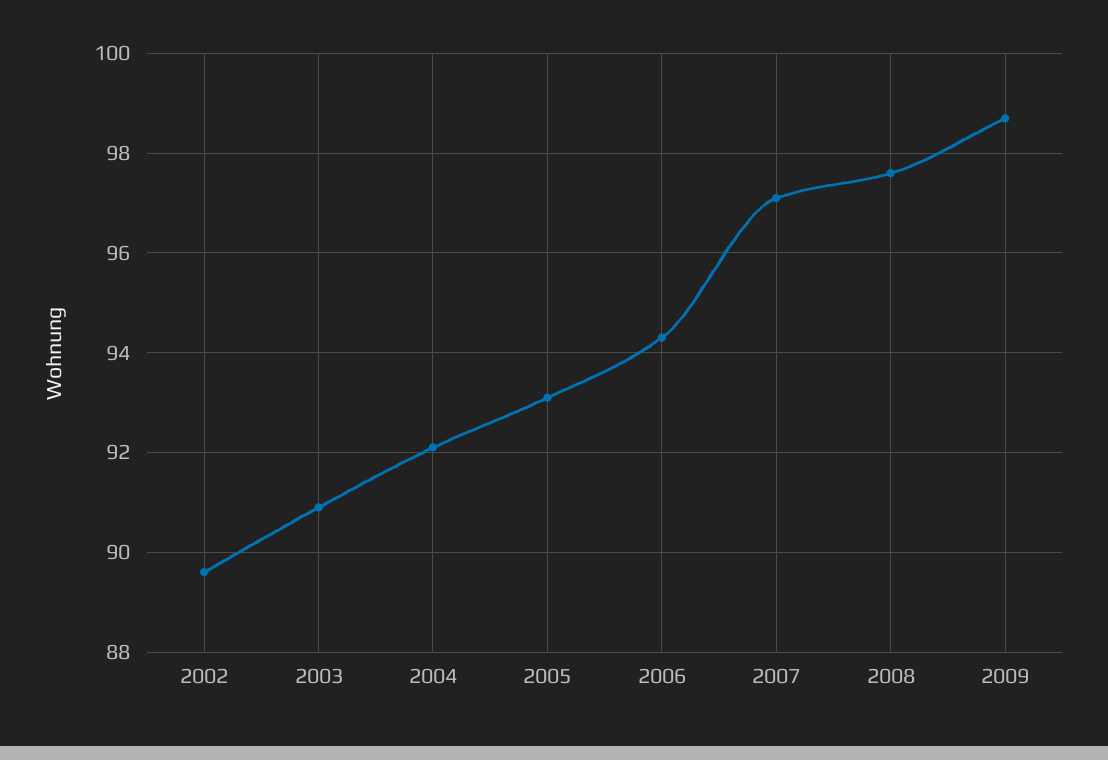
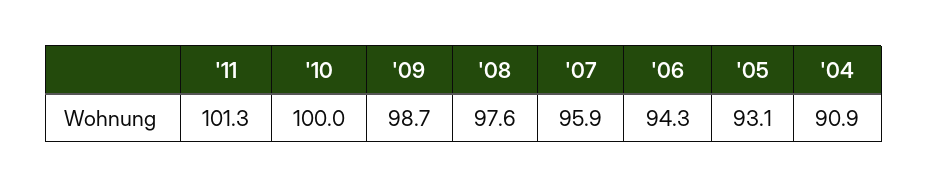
2002: 89.5 -> none
2003: 91 -> none
2004: 92 -> 90.9
2007: 97 -> 95.9
'11: none -> 101.3
'10: none -> 100

